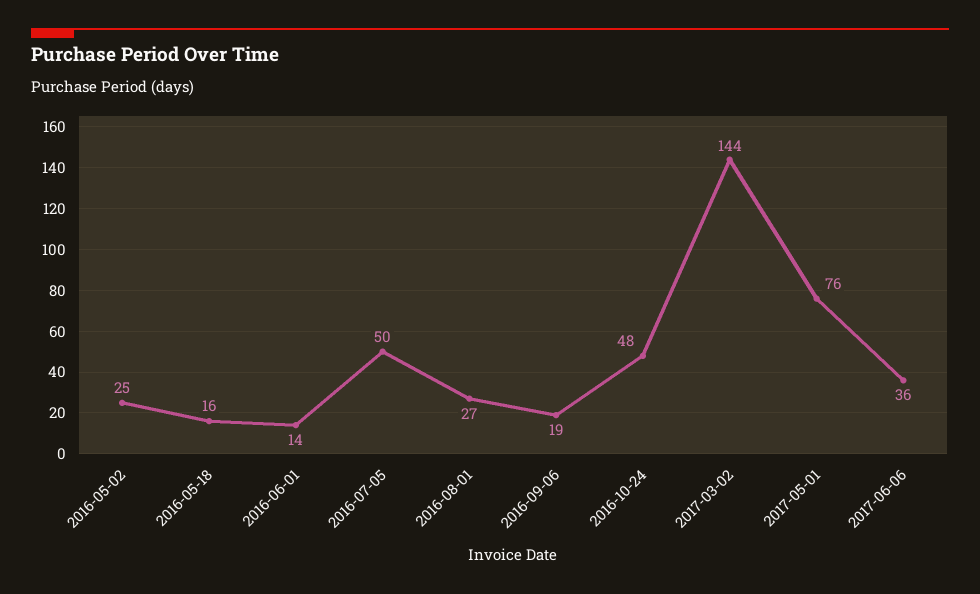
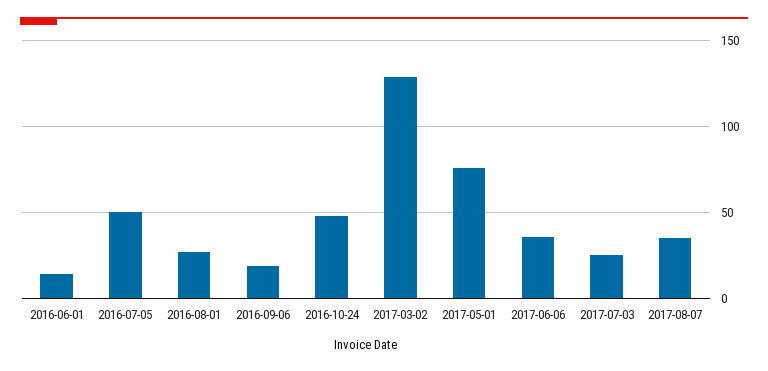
2016-05-02: 25 -> none
2016-05-18: 16 -> none
2017-03-02: 144 -> 130
2017-07-03: none -> 25
2017-08-07: none -> 35

